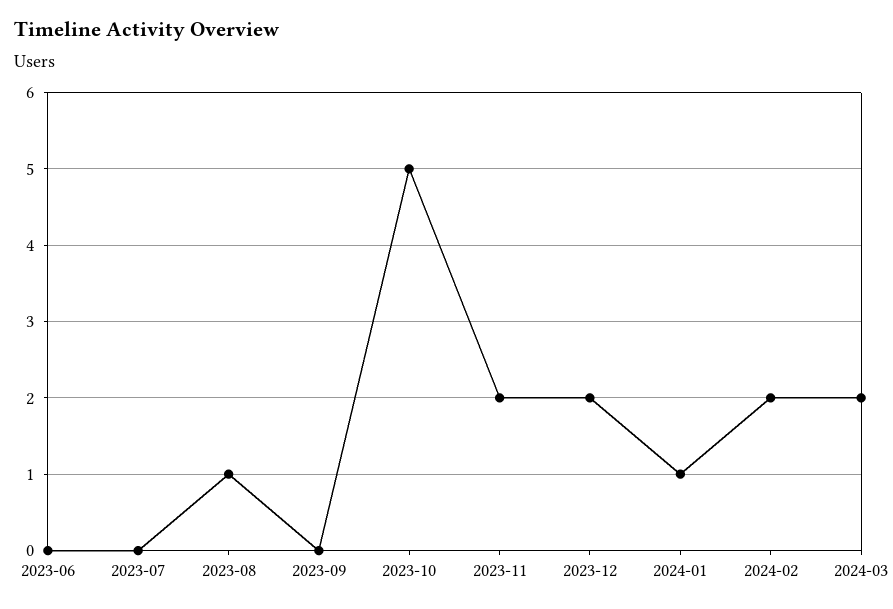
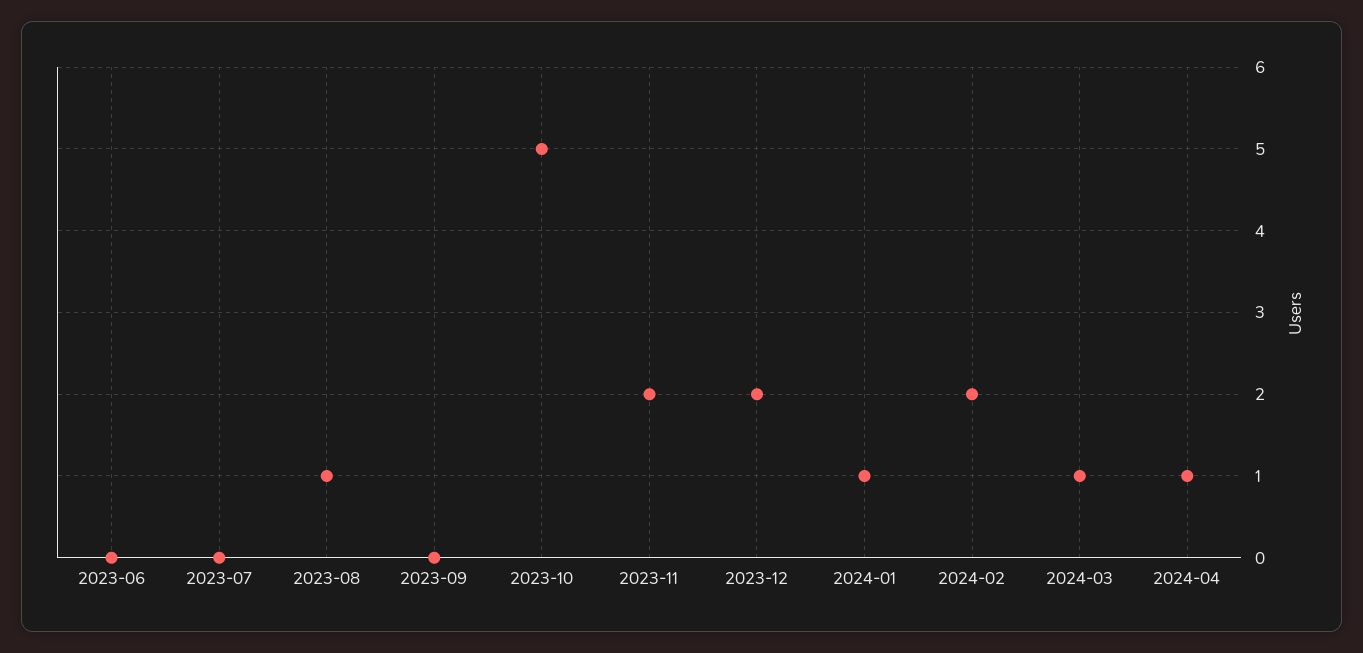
2024-03: 2 -> 1
2024-04: none -> 1

